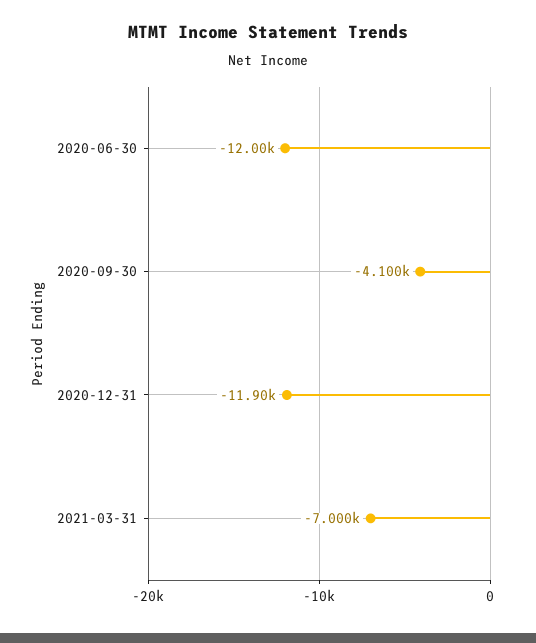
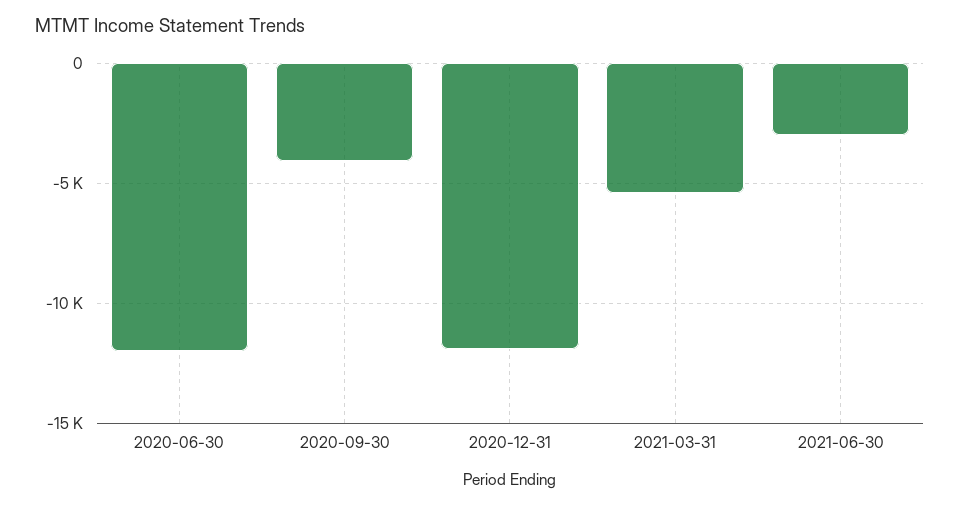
2021-03-31: -7000 -> -5500
2021-06-30: none -> -3000

